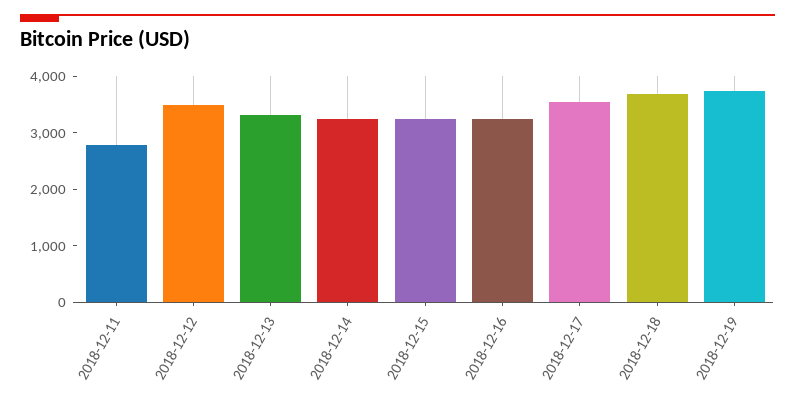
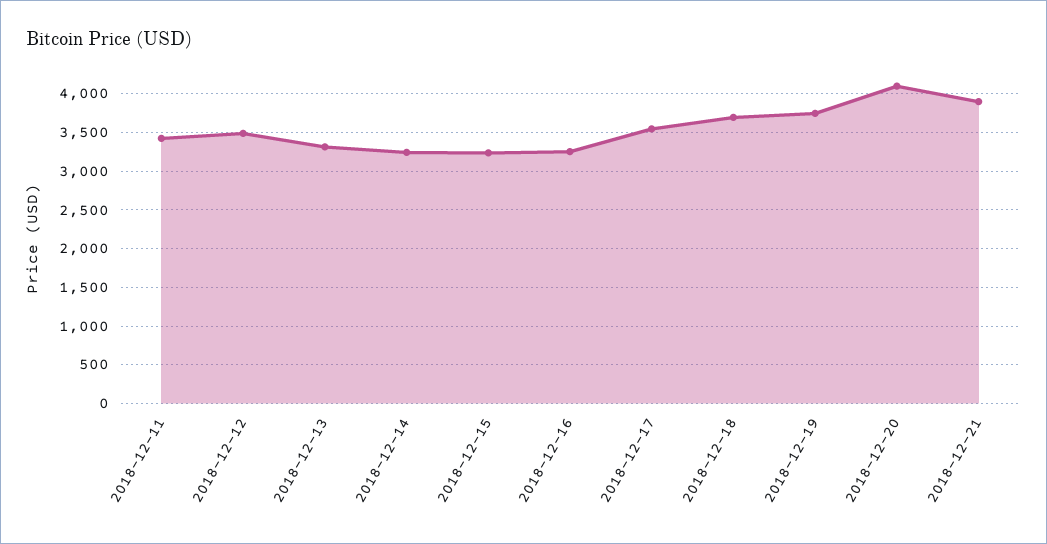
2018-12-11: 2800 -> 3400
2018-12-20: none -> 4100
2018-12-21: none -> 3900

